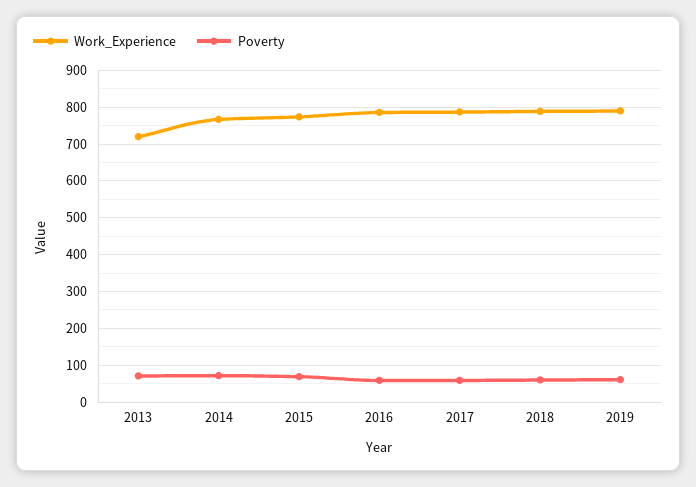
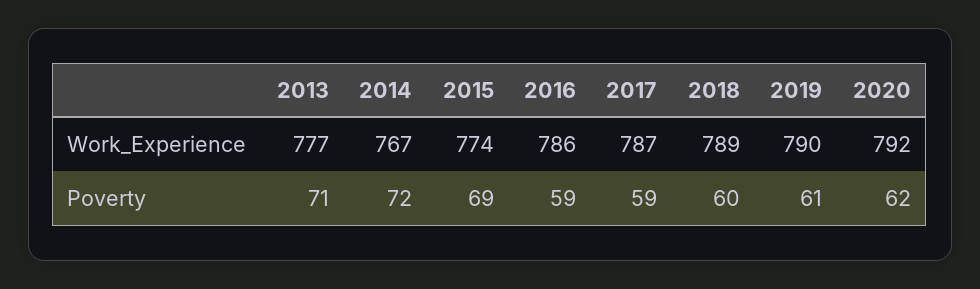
Work_Experience, 2013: 720 -> 777
Work_Experience, 2020: none -> 792
Poverty, 2020: none -> 62

